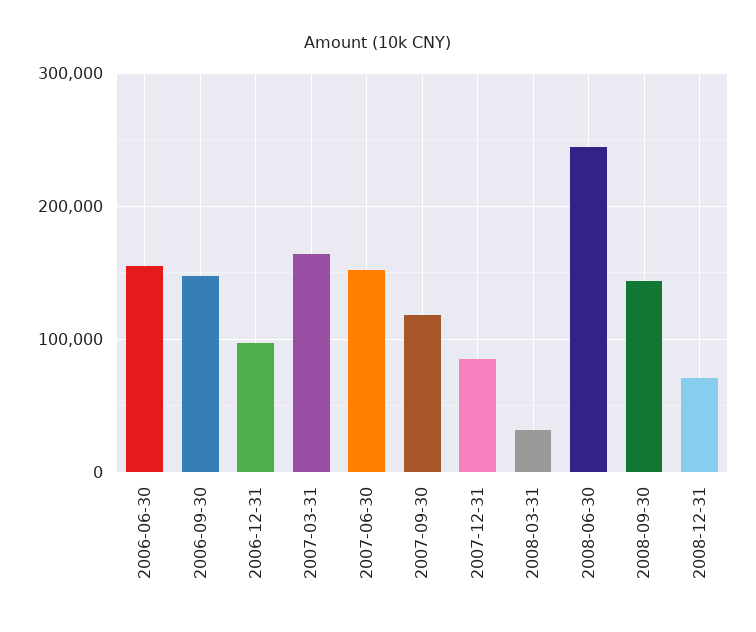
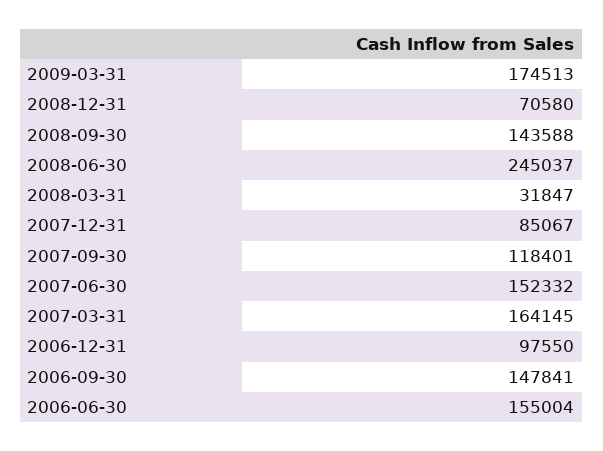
2009-03-31: none -> 174513

